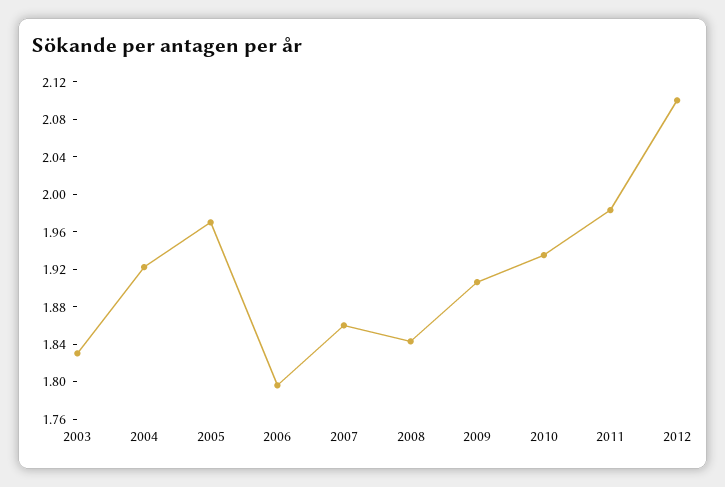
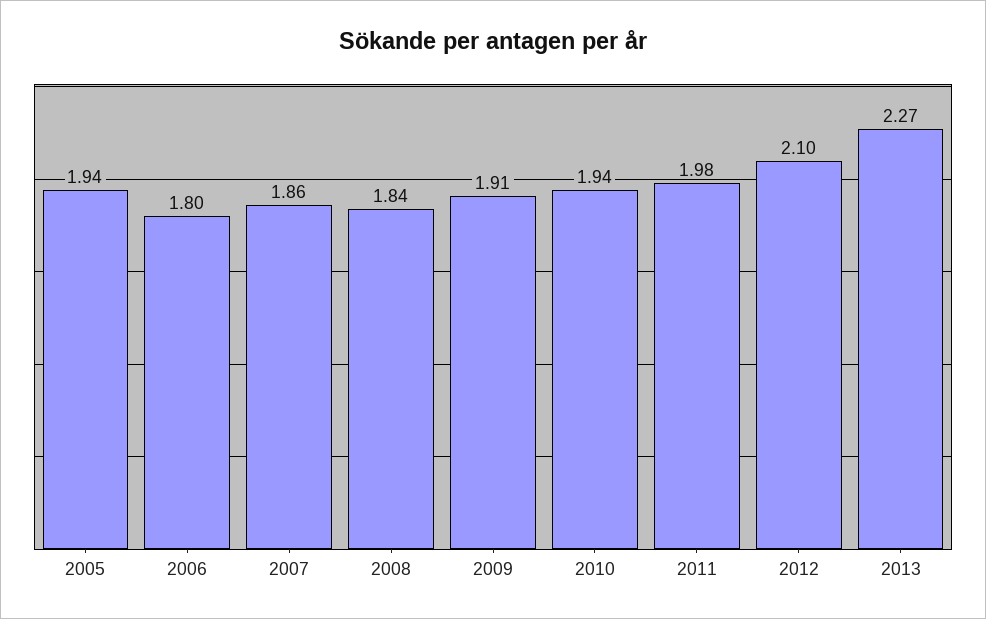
2003: 1.83 -> none
2004: 1.92 -> none
2005: 1.97 -> 1.94
2013: none -> 2.27

